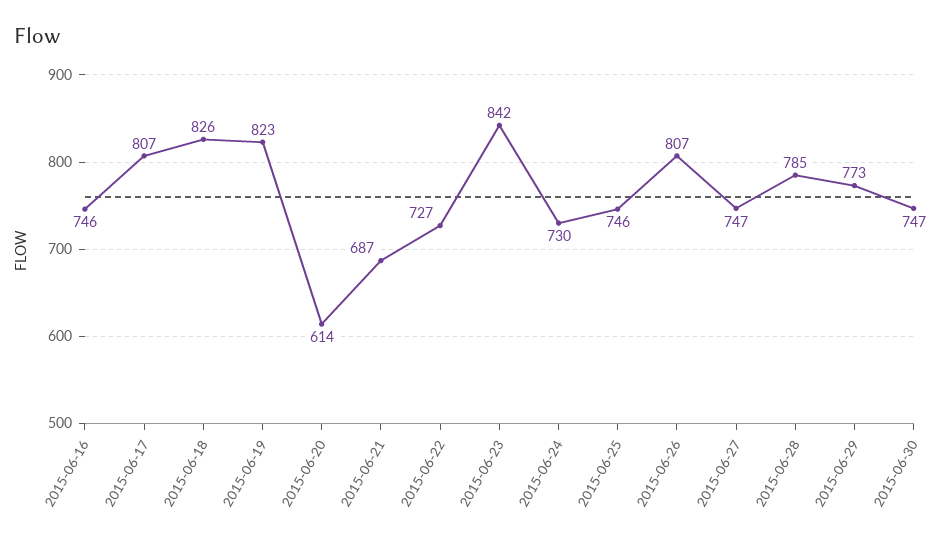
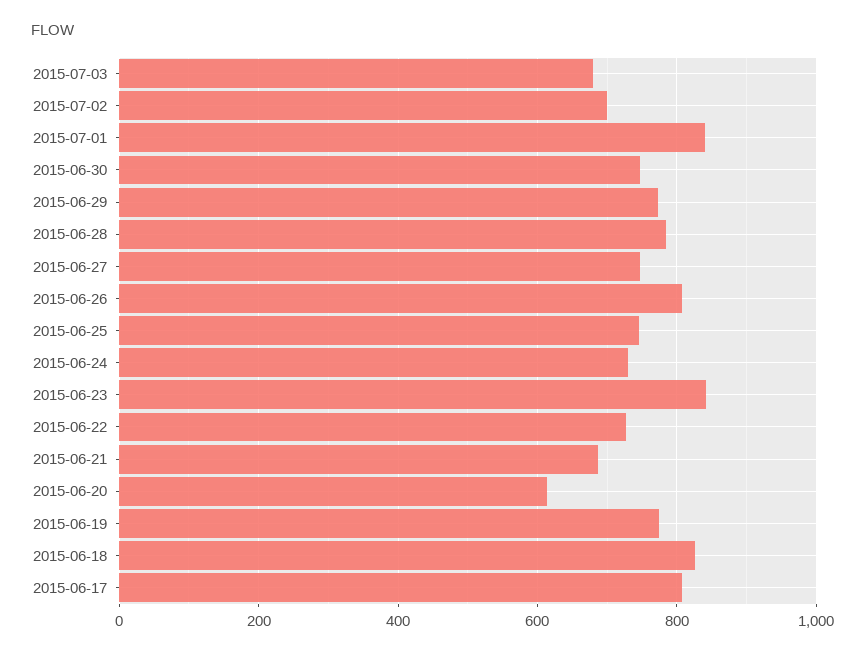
2015-06-16: 746 -> none
2015-06-19: 823 -> 780
2015-07-03: none -> 680
2015-07-02: none -> 700
2015-07-01: none -> 840

